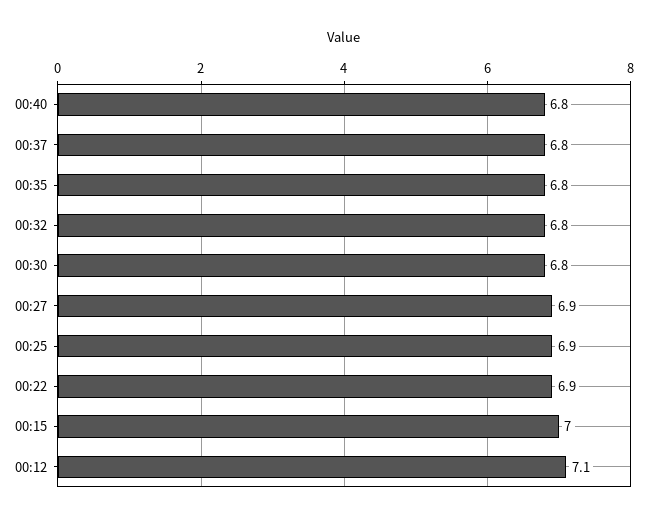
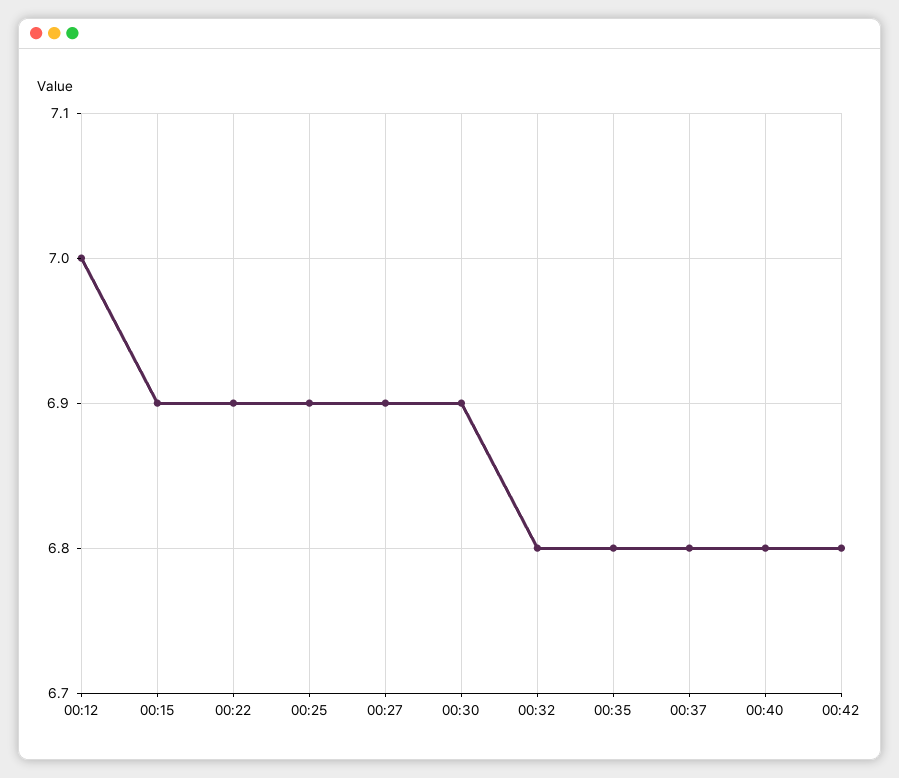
00:30: 6.8 -> 6.9
00:15: 7 -> 6.9
00:12: 7.1 -> 7
00:42: none -> 6.8

